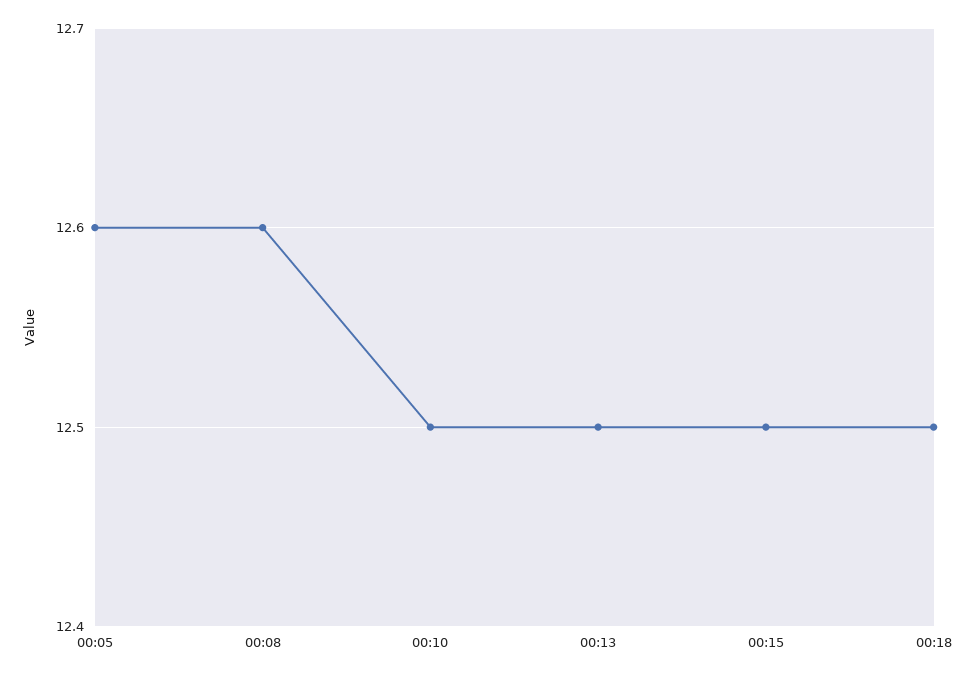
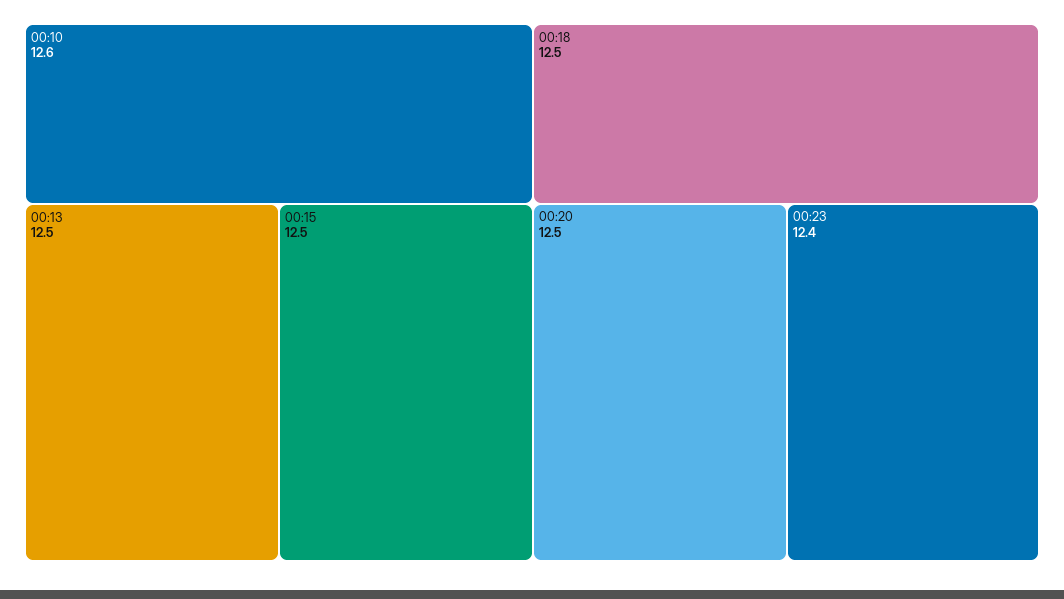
00:05: 12.6 -> none
00:08: 12.6 -> none
00:10: 12.5 -> 12.6
00:20: none -> 12.5
00:23: none -> 12.4

